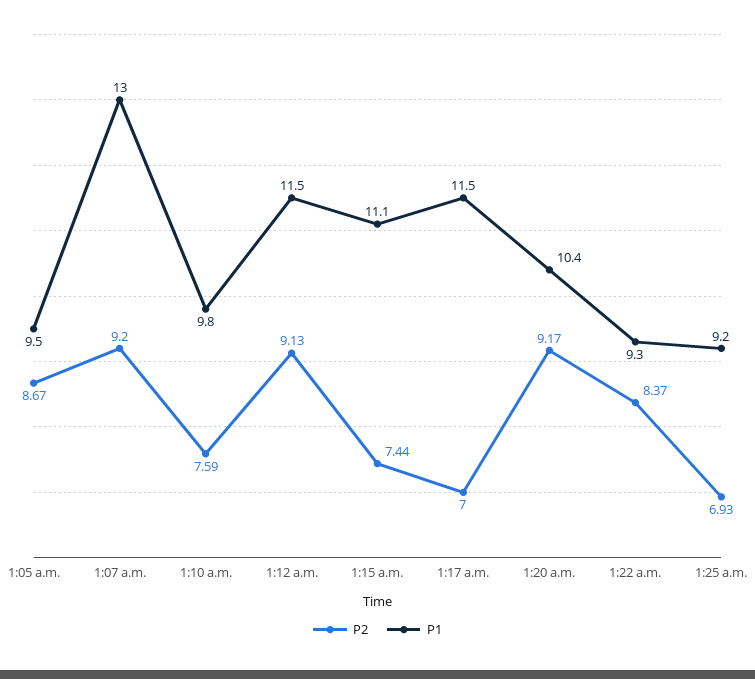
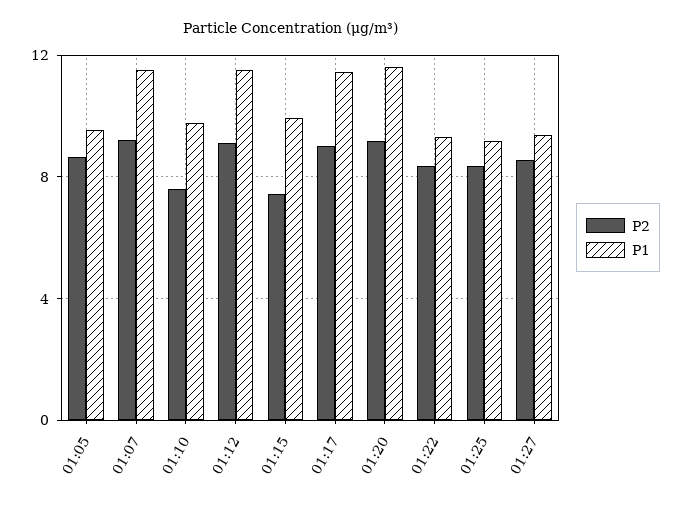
P1, 1:07 a.m.: 13 -> 11.5
P1, 1:15 a.m.: 11.1 -> 10
P2, 1:17 a.m.: 7 -> 9
P1, 1:20 a.m.: 10.4 -> 11.5
P2, 1:25 a.m.: 6.93 -> 8.5
P2, 01:27: none -> 8.5
P1, 01:27: none -> 9.5

